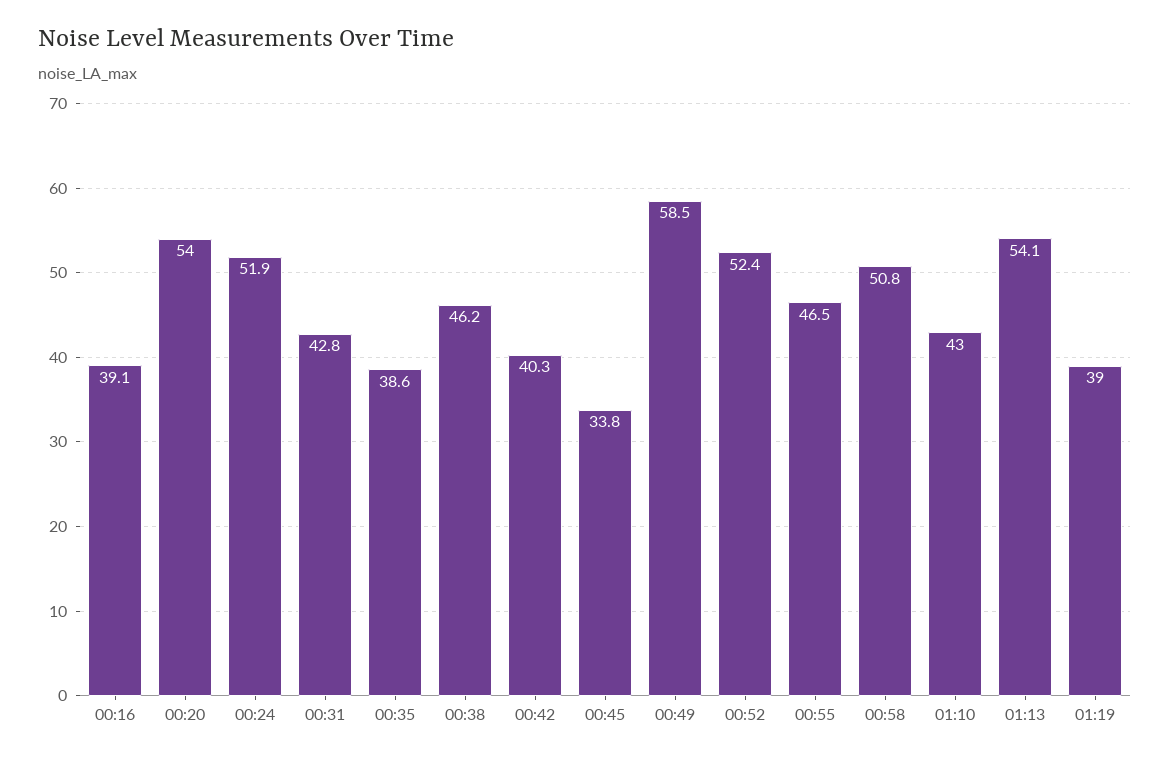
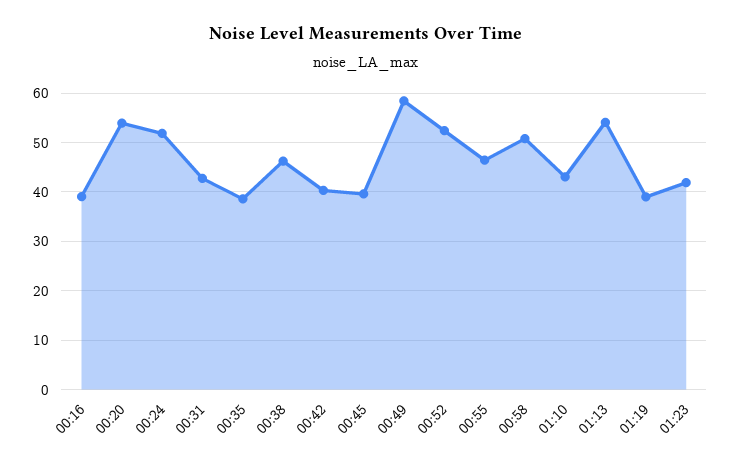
00:45: 33.8 -> 40
01:23: none -> 42

